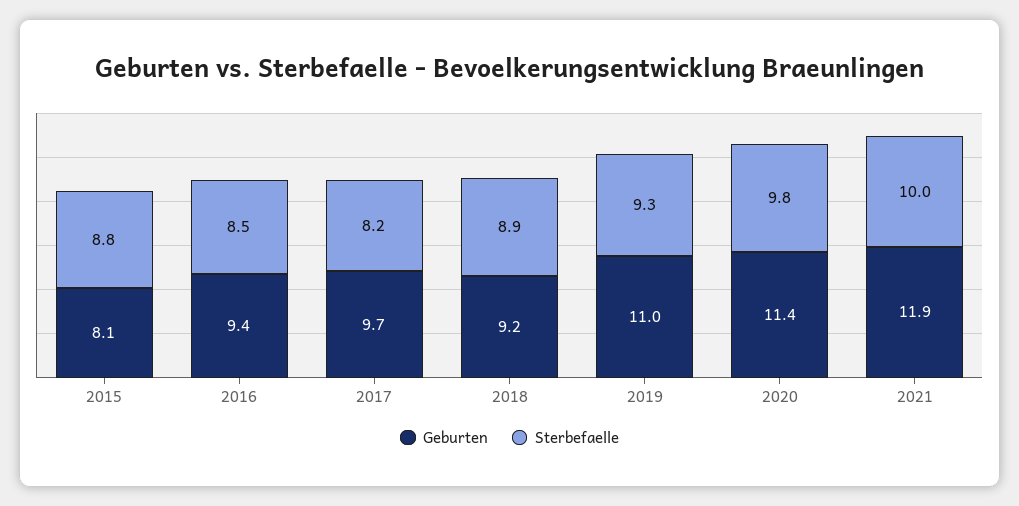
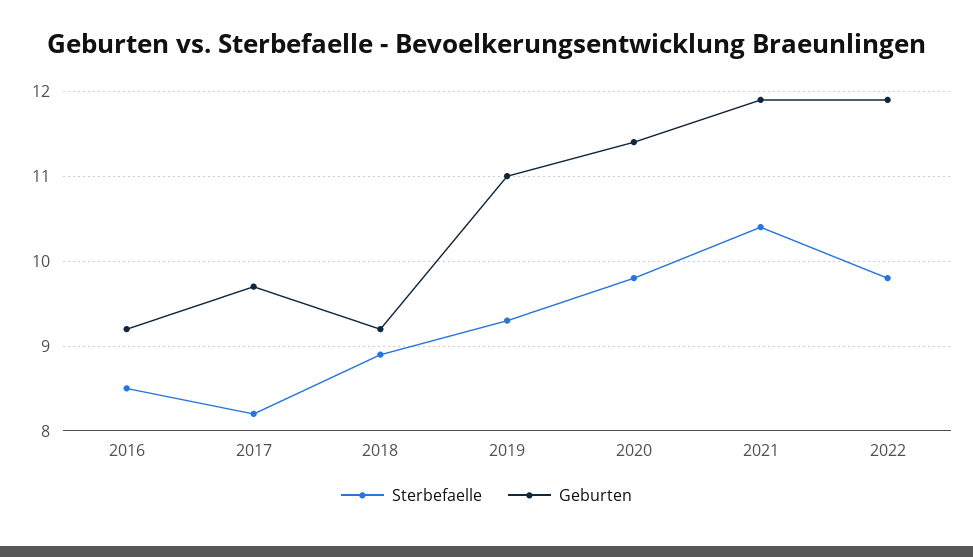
Geburten, 2015: 8.1 -> none
Sterbefaelle, 2015: 8.8 -> none
Geburten, 2016: 9.4 -> 9.2
Sterbefaelle, 2021: 10 -> 10.4
Sterbefaelle, 2022: none -> 9.8
Geburten, 2022: none -> 11.9

